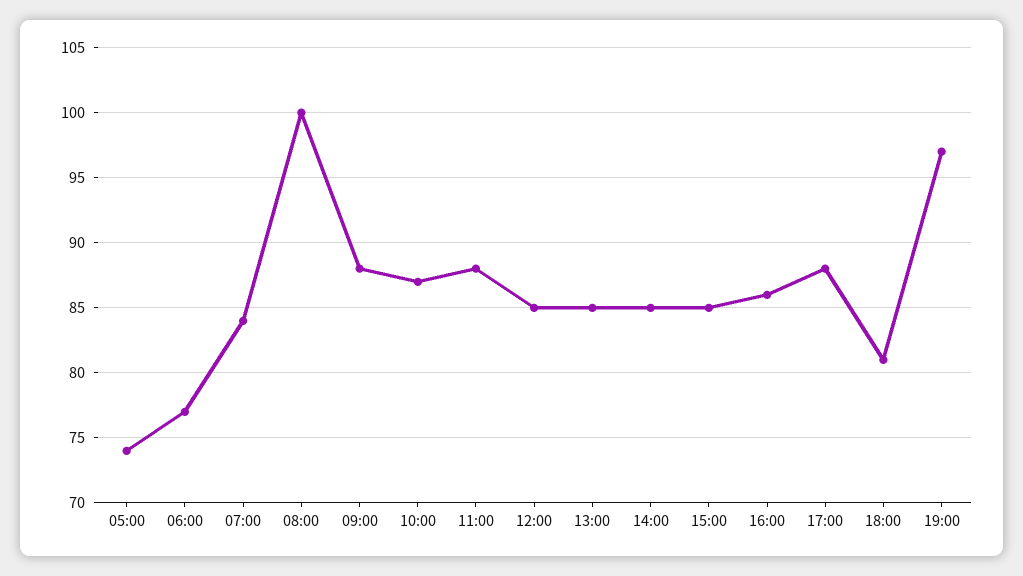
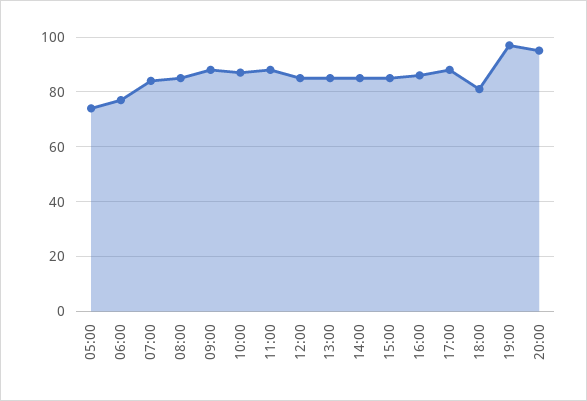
08:00: 100 -> 85
20:00: none -> 95

